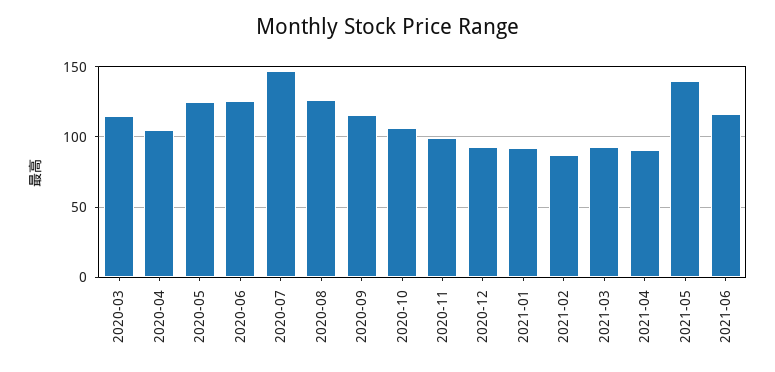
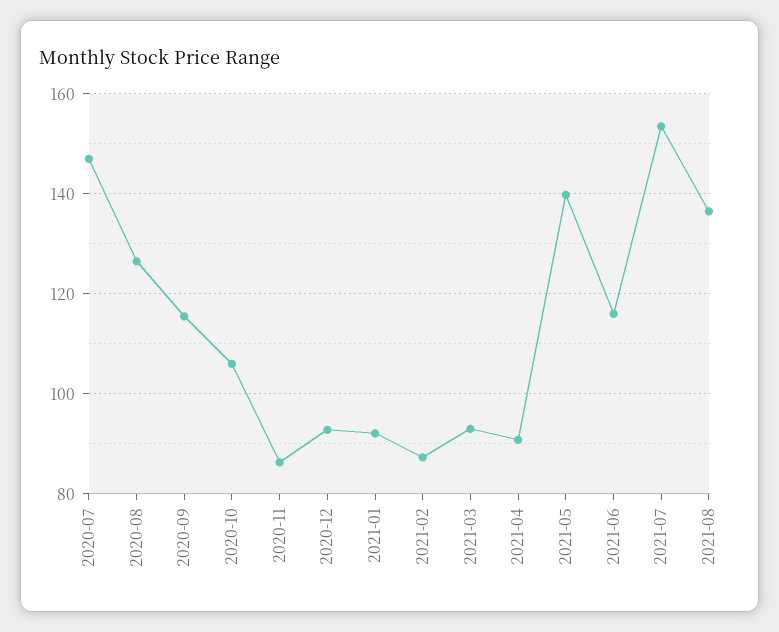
2020-03: 115 -> none
2020-04: 105 -> none
2020-05: 125 -> none
2020-06: 125 -> none
2020-11: 100 -> 86
2021-07: none -> 154
2021-08: none -> 136

